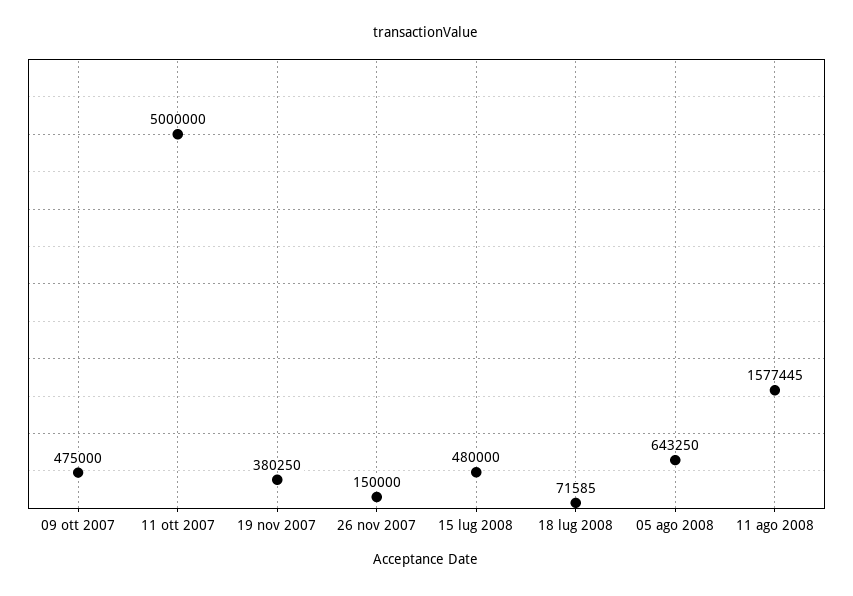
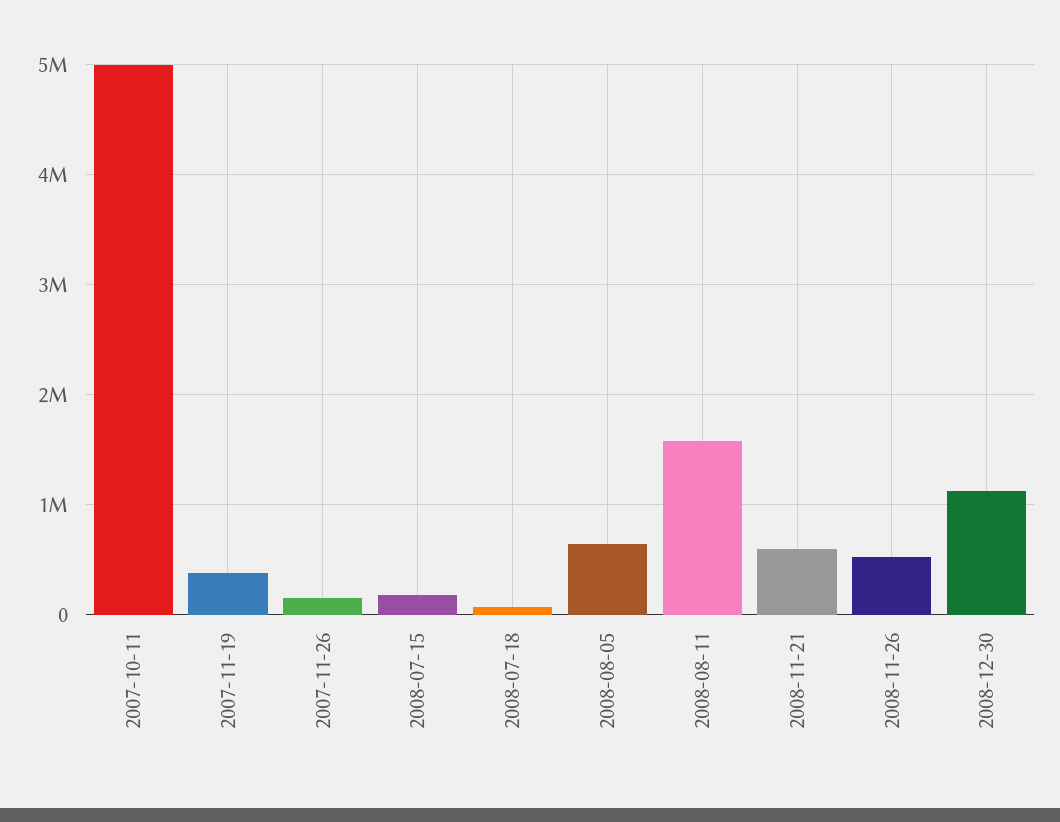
09 ott 2007: 475000 -> none
15 lug 2008: 480000 -> 200000
2008-11-21: none -> 600000
2008-11-26: none -> 500000
2008-12-30: none -> 1100000

